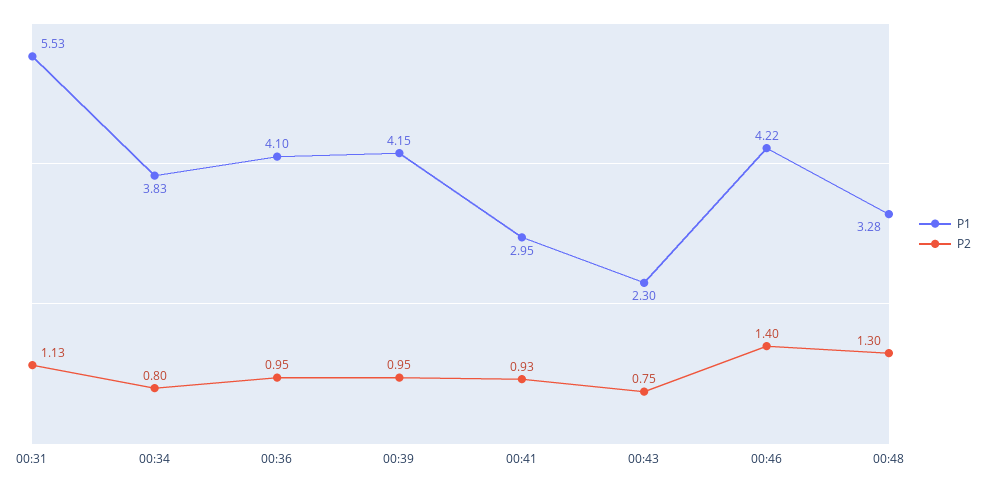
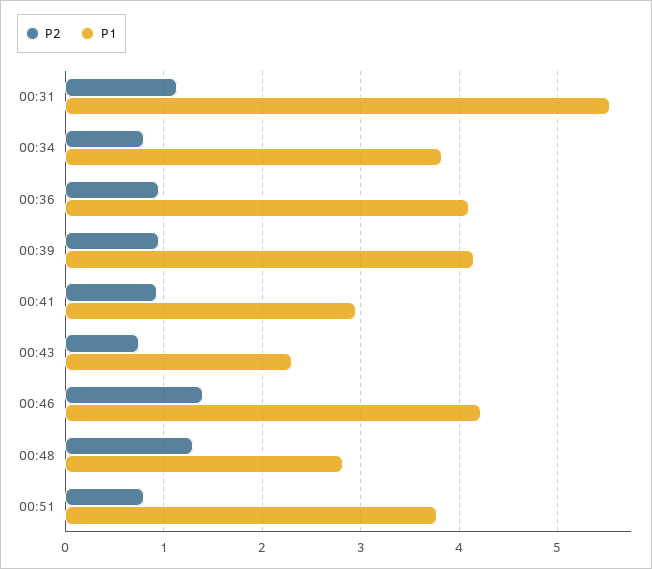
P1, 00:48: 3.28 -> 2.8
P2, 00:51: none -> 0.8
P1, 00:51: none -> 3.8

